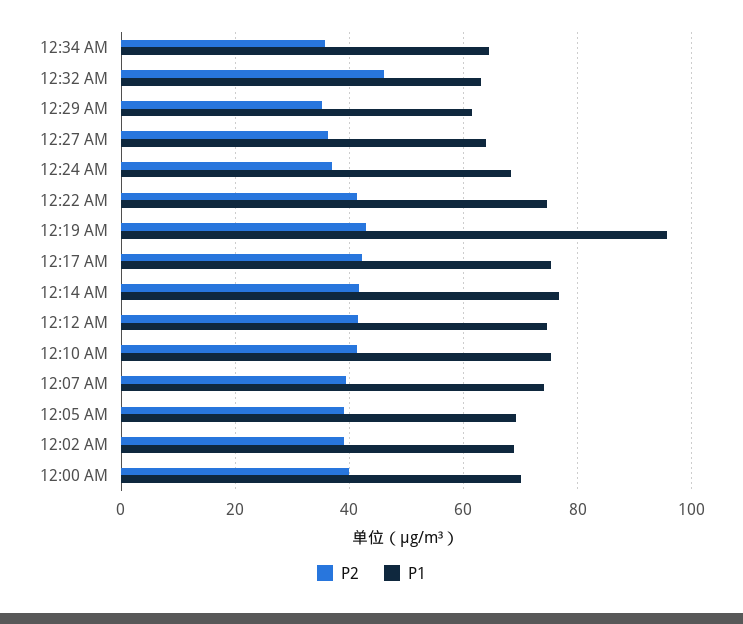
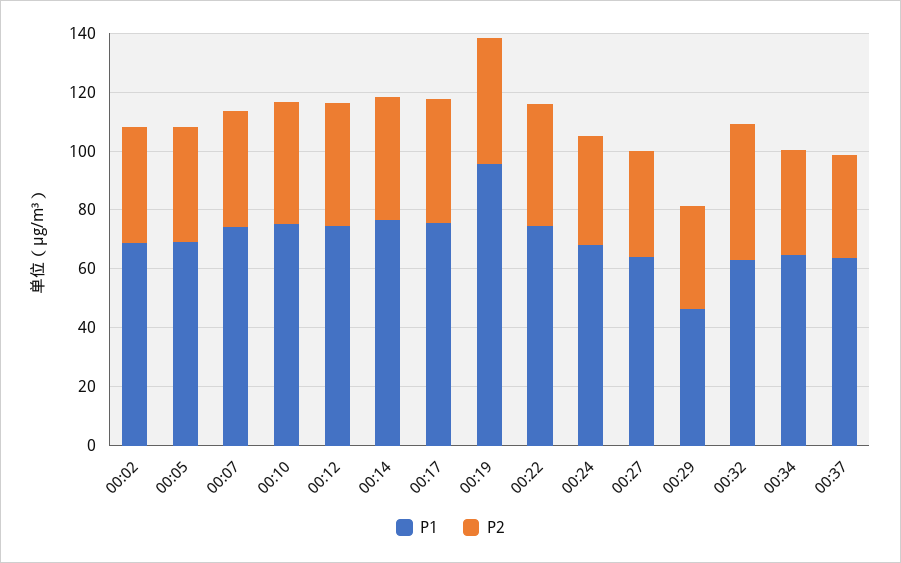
P1, 12:29 AM: 62 -> 45
P2, 12:00 AM: 40 -> none
P1, 12:00 AM: 70 -> none
P1, 00:37: none -> 65
P2, 00:37: none -> 35

